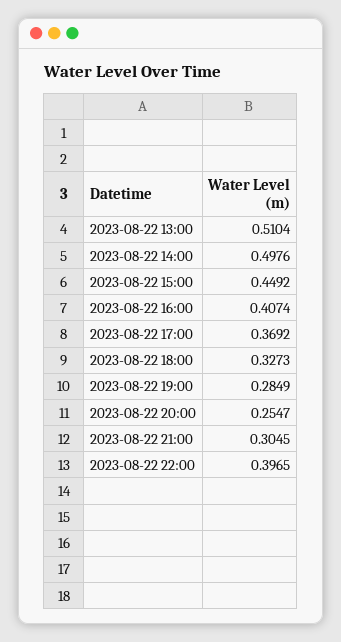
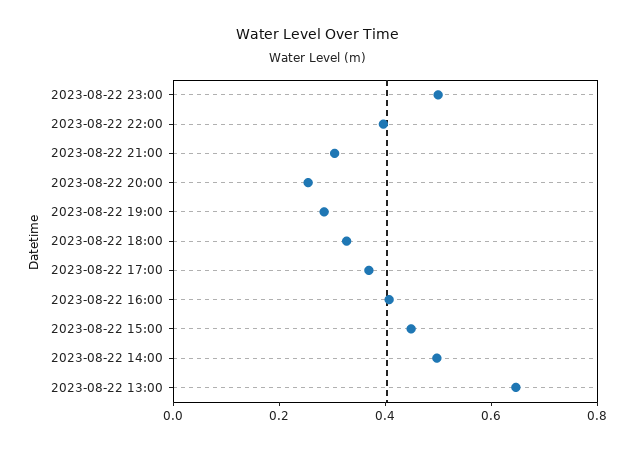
2023-08-22 13:00: 0.5104 -> 0.65
2023-08-22 23:00: none -> 0.5

